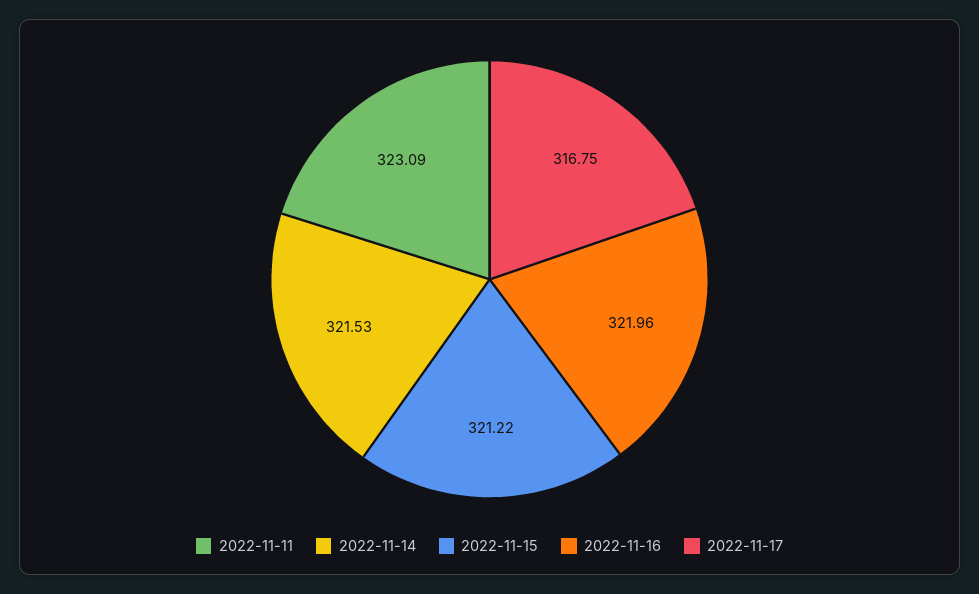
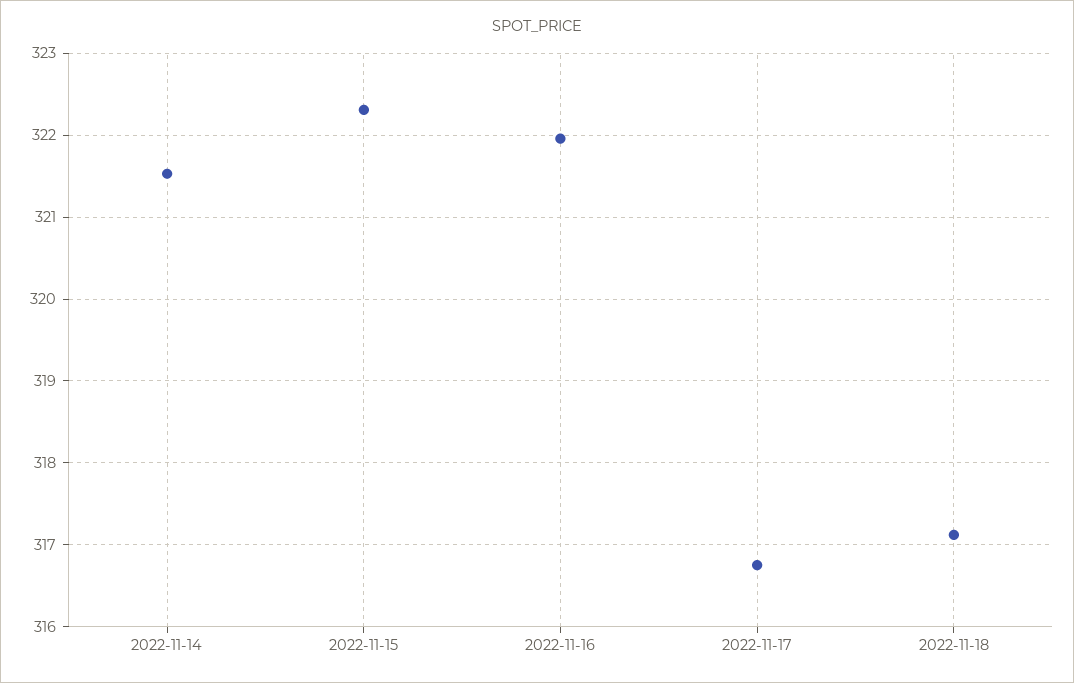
2022-11-11: 323.09 -> none
2022-11-15: 321.22 -> 322.3
2022-11-18: none -> 317.1

